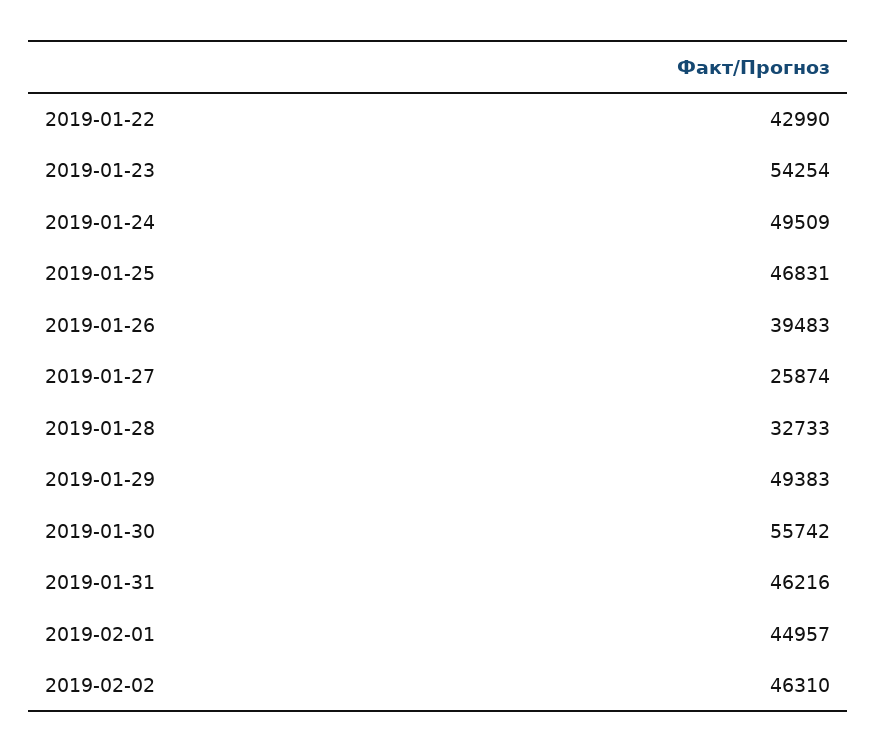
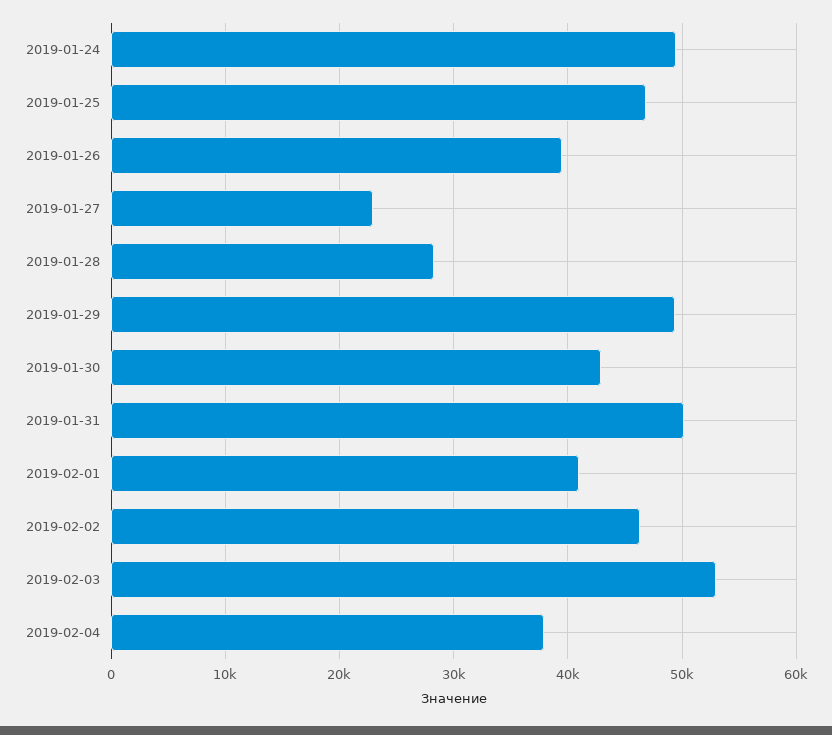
2019-01-22: 42990 -> none
2019-01-23: 54254 -> none
2019-01-27: 25874 -> 23000
2019-01-28: 32733 -> 28000
2019-01-30: 55742 -> 43000
2019-01-31: 46216 -> 50000
2019-02-01: 44957 -> 41000
2019-02-03: none -> 53000
2019-02-04: none -> 38000

